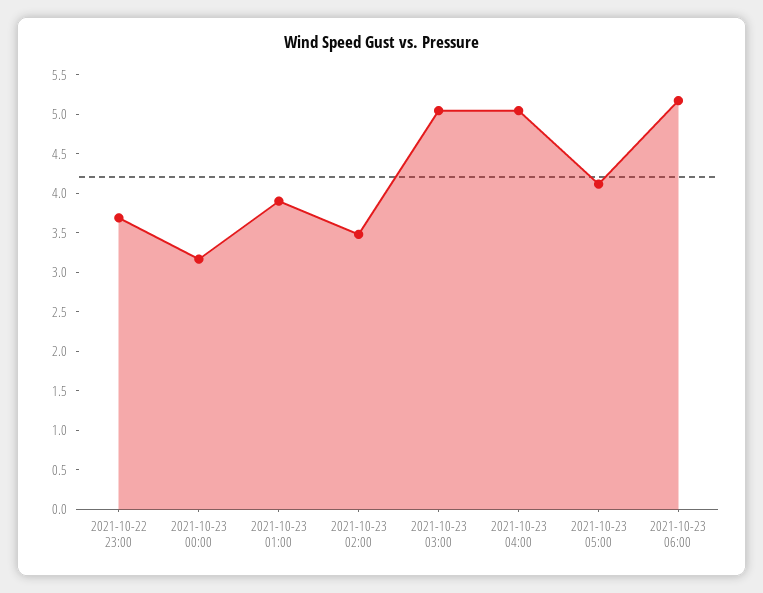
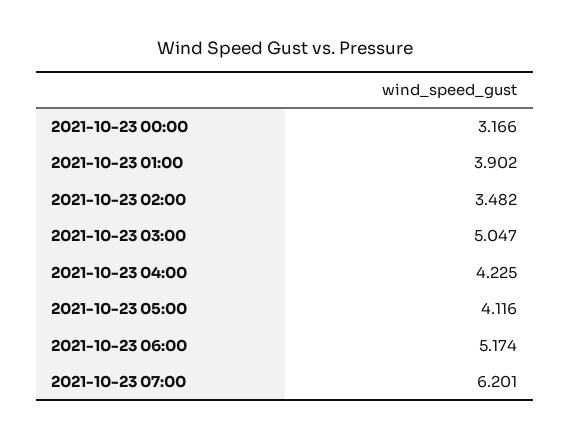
2021-10-22 23:00: 3.75 -> none
2021-10-23 04:00: 5 -> 4.225
2021-10-23 07:00: none -> 6.201

